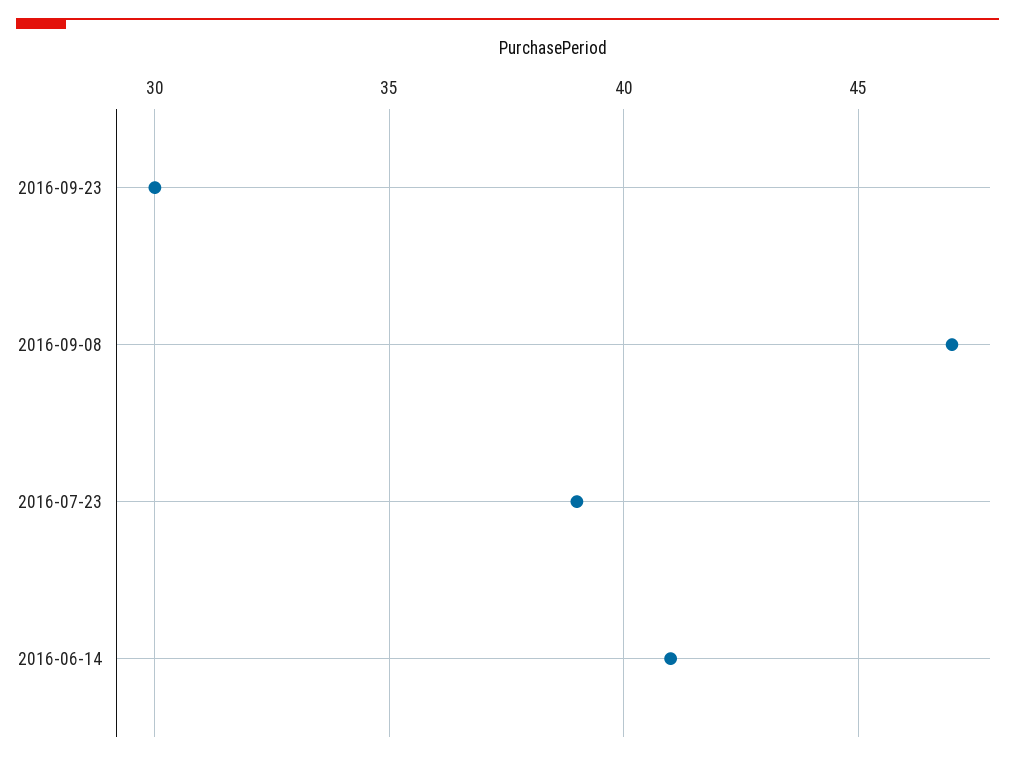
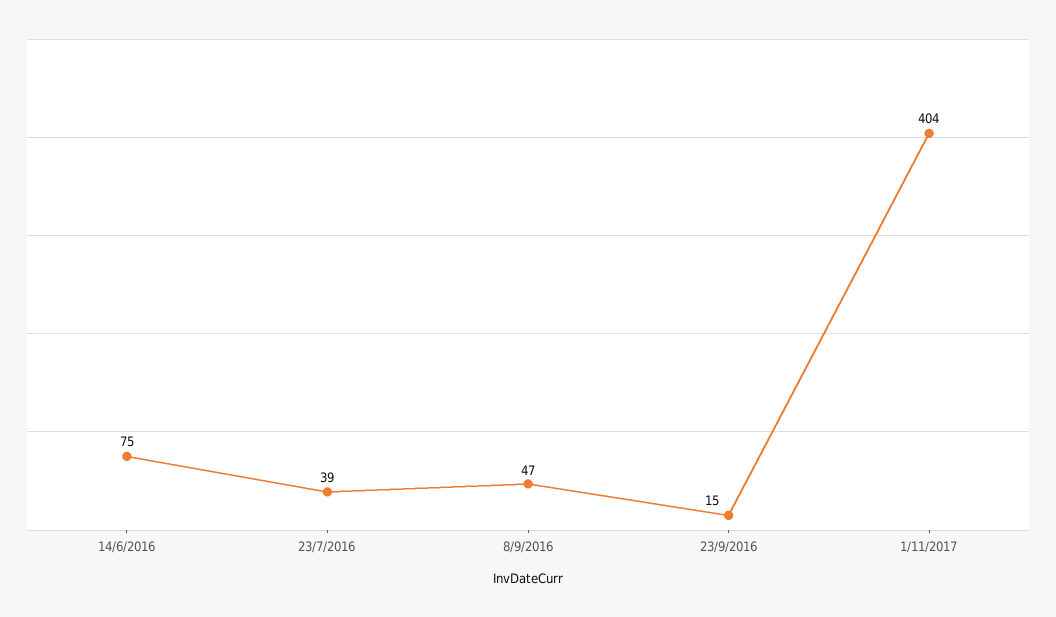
2016-09-23: 30 -> 15
2016-06-14: 41 -> 75
1/11/2017: none -> 404

